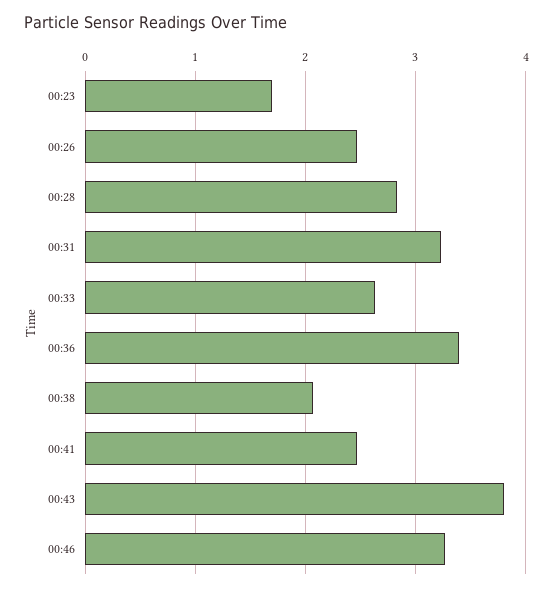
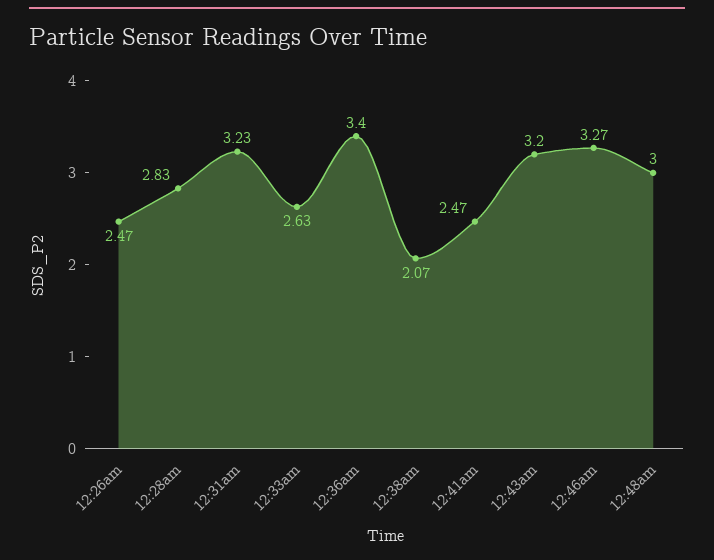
00:23: 1.7 -> none
00:43: 3.8 -> 3.2
12:48am: none -> 3

